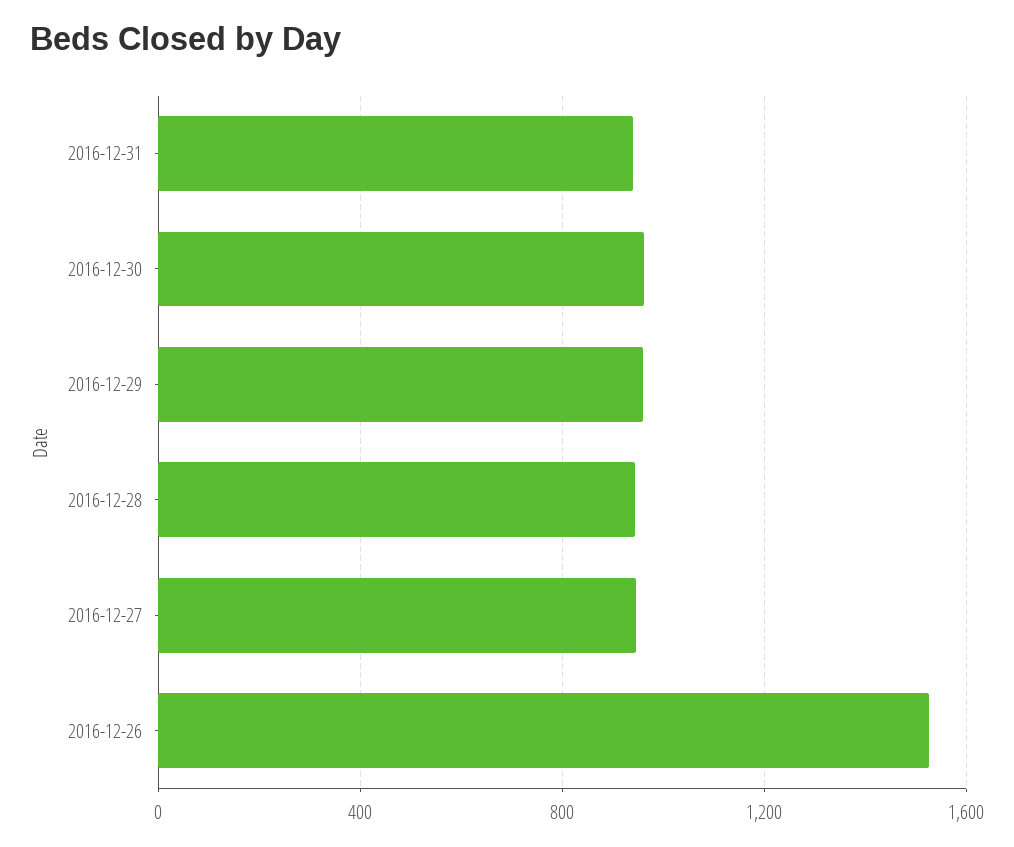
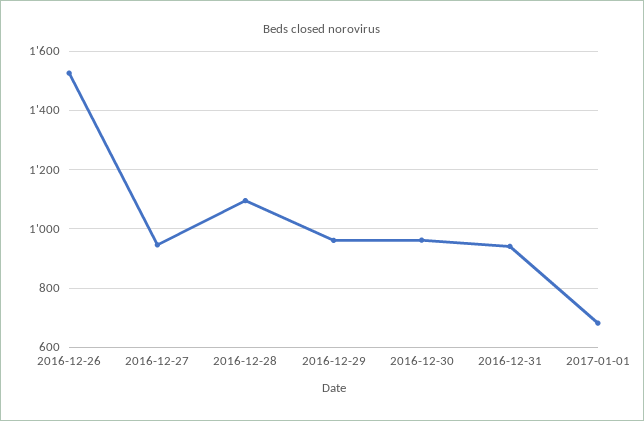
2016-12-28: 950 -> 1100
2017-01-01: none -> 675

